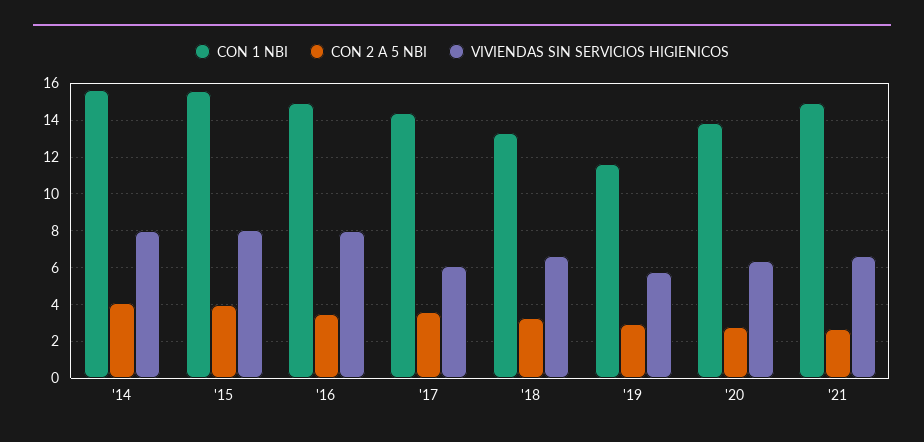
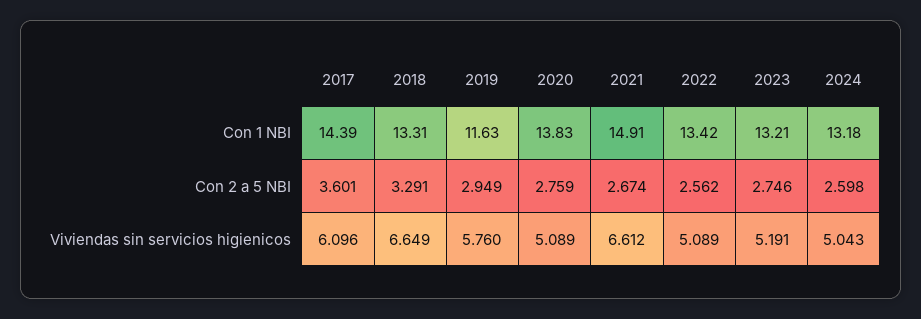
CON 1 NBI, '14: 15.5 -> none
CON 2 A 5 NBI, '14: 4 -> none
VIVIENDAS SIN SERVICIOS HIGIENICOS, '14: 8 -> none
CON 1 NBI, '15: 15.5 -> none
CON 2 A 5 NBI, '15: 4 -> none
VIVIENDAS SIN SERVICIOS HIGIENICOS, '15: 8 -> none
CON 1 NBI, '16: 15 -> none
CON 2 A 5 NBI, '16: 3.5 -> none
VIVIENDAS SIN SERVICIOS HIGIENICOS, '16: 8 -> none
VIVIENDAS SIN SERVICIOS HIGIENICOS, '20: 6.5 -> 5.089
CON 1 NBI, 2022: none -> 13.42
CON 1 NBI, 2023: none -> 13.21
CON 1 NBI, 2024: none -> 13.18
CON 2 A 5 NBI, 2022: none -> 2.562
CON 2 A 5 NBI, 2023: none -> 2.746
CON 2 A 5 NBI, 2024: none -> 2.598
VIVIENDAS SIN SERVICIOS HIGIENICOS, 2022: none -> 5.089
VIVIENDAS SIN SERVICIOS HIGIENICOS, 2023: none -> 5.191
VIVIENDAS SIN SERVICIOS HIGIENICOS, 2024: none -> 5.043

